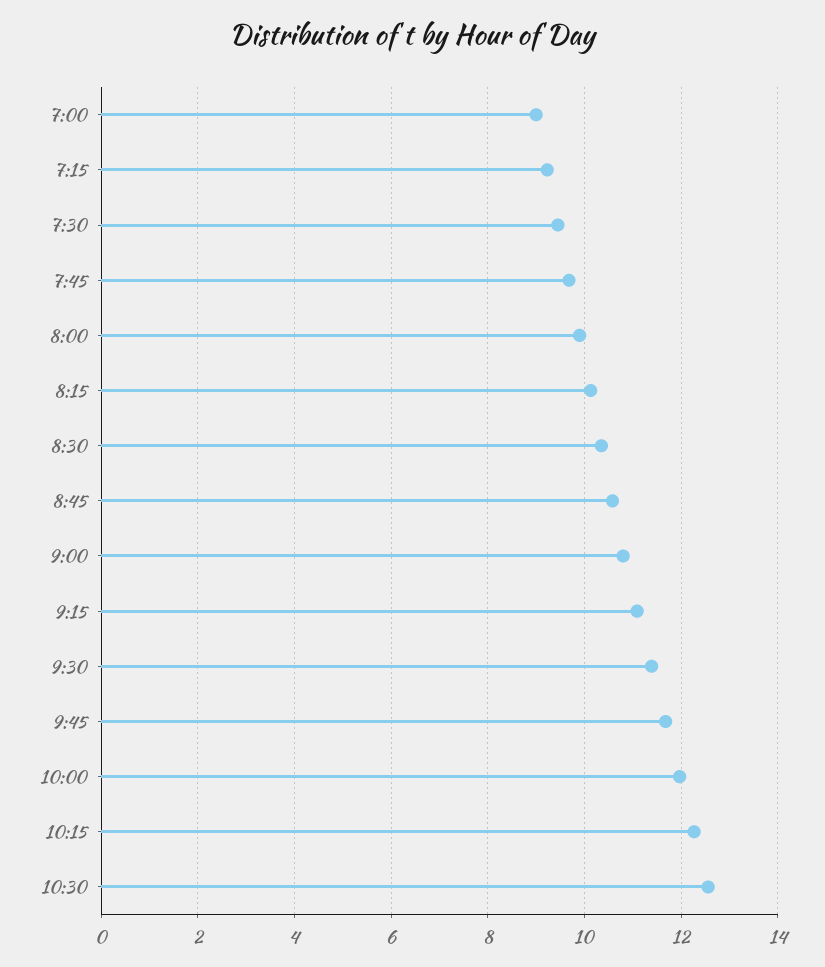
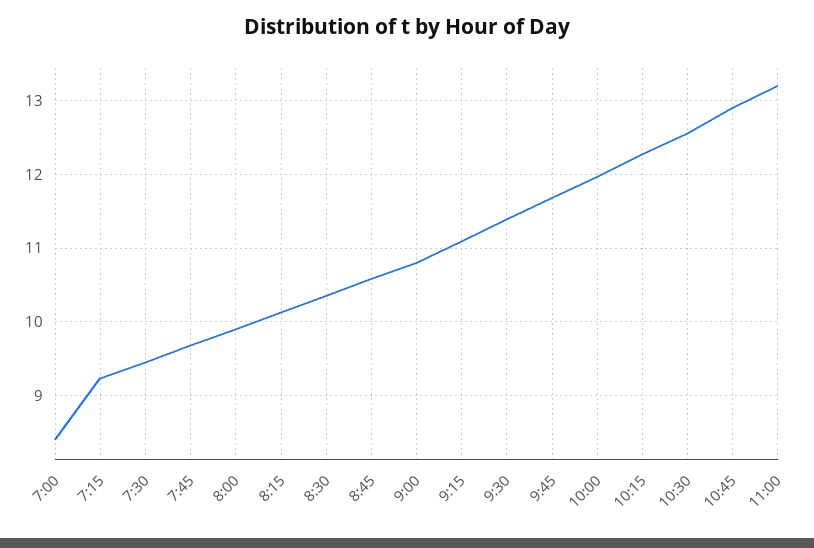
7:00: 9 -> 8.4
10:45: none -> 12.9
11:00: none -> 13.2

